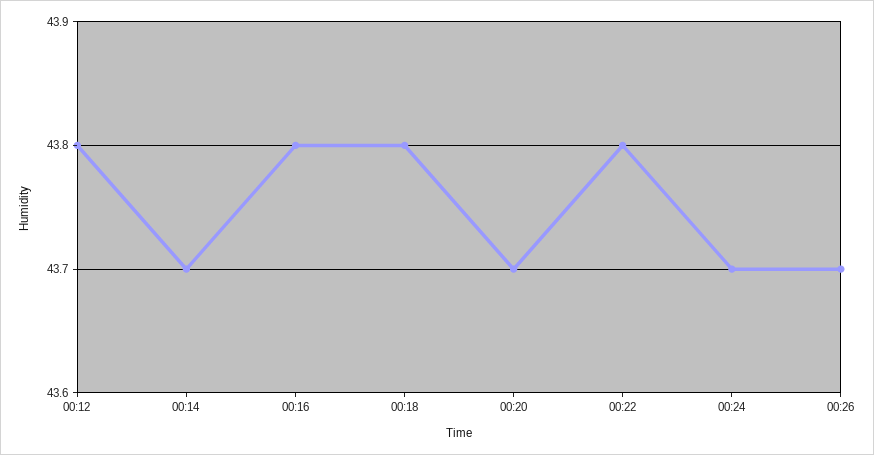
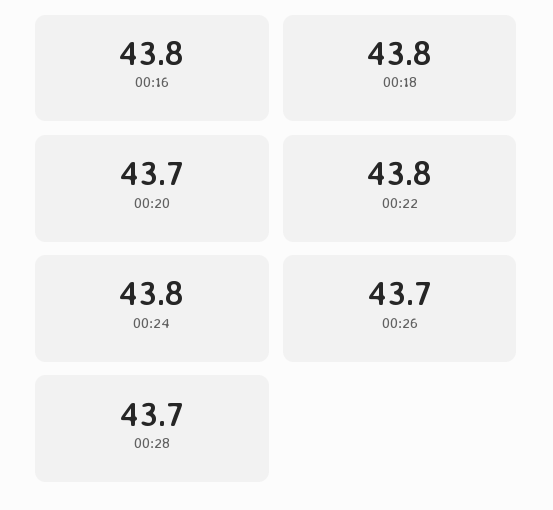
00:12: 43.8 -> none
00:14: 43.7 -> none
00:24: 43.7 -> 43.8
00:28: none -> 43.7

